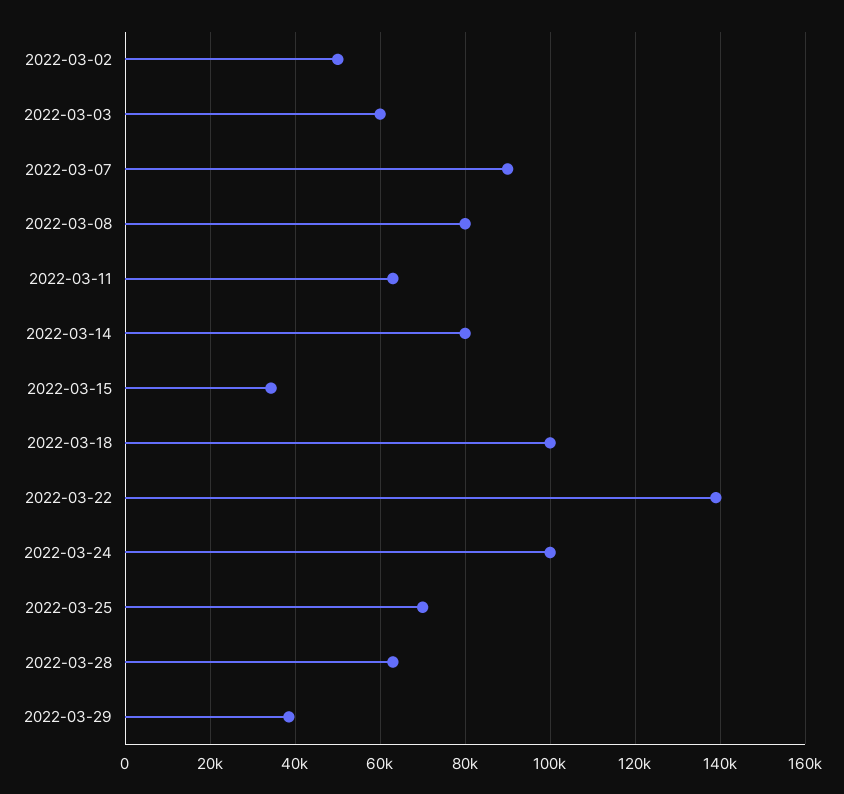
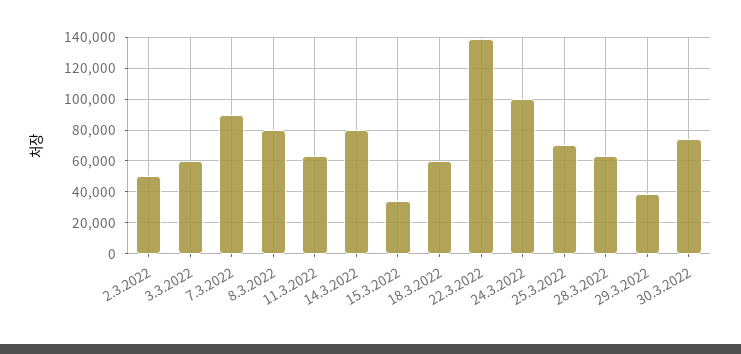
2022-03-18: 100000 -> 60000
30.3.2022: none -> 75000

